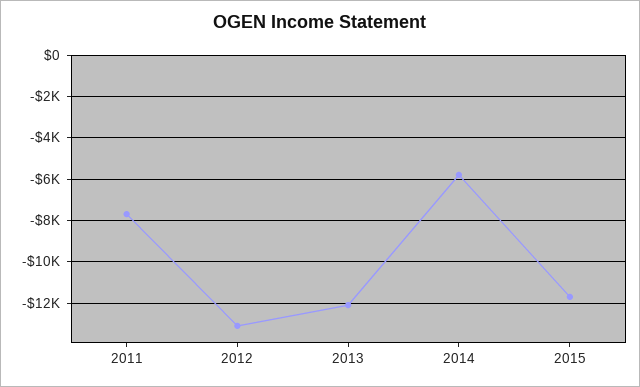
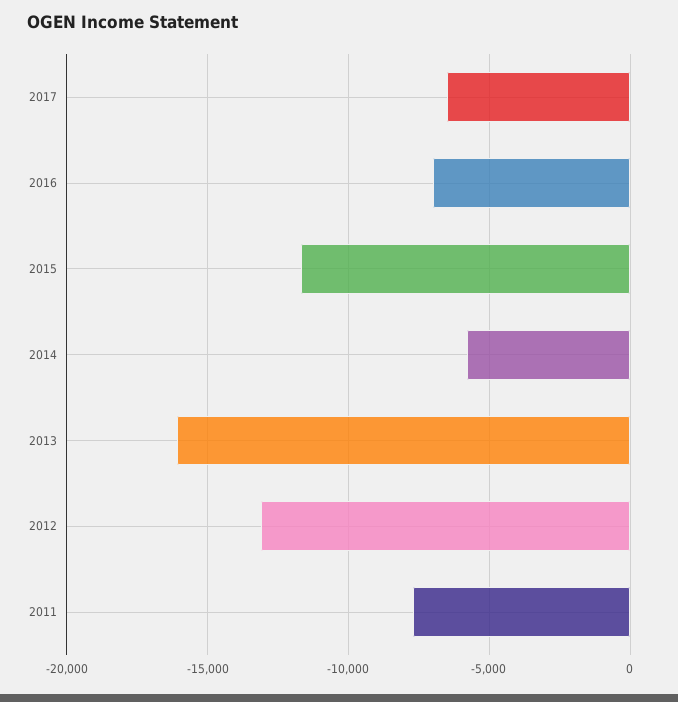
2013: -12000 -> -16000
2017: none -> -6500
2016: none -> -7000

